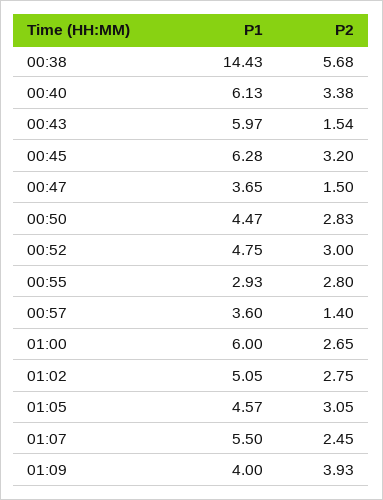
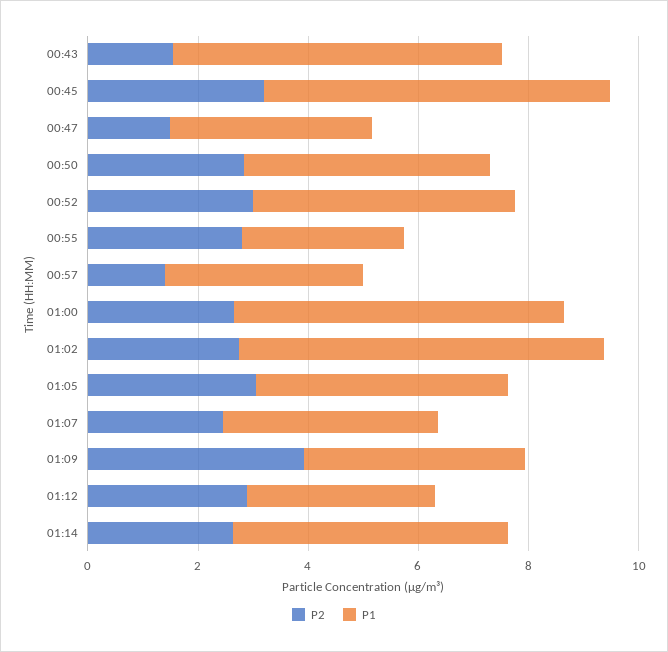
P1, 00:38: 14.43 -> none
P2, 00:38: 5.68 -> none
P1, 00:40: 6.13 -> none
P2, 00:40: 3.38 -> none
P1, 01:02: 5.05 -> 6.5
P1, 01:07: 5.5 -> 4
P2, 01:12: none -> 3
P1, 01:12: none -> 3.5
P2, 01:14: none -> 2.5
P1, 01:14: none -> 5

